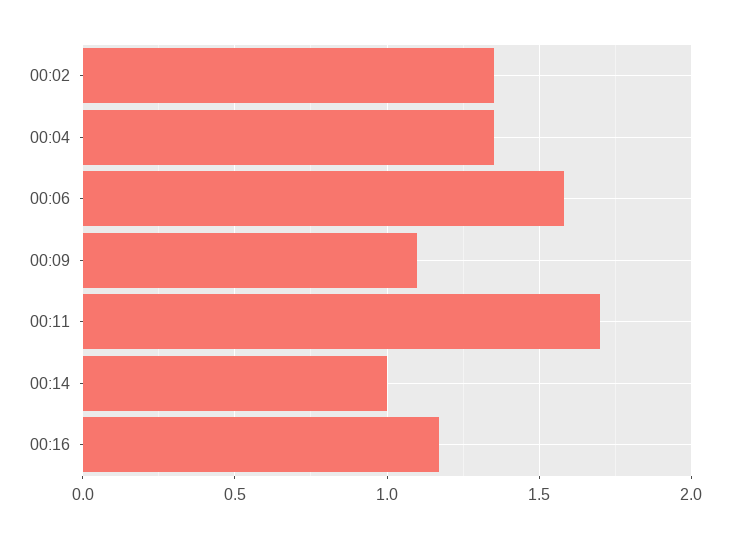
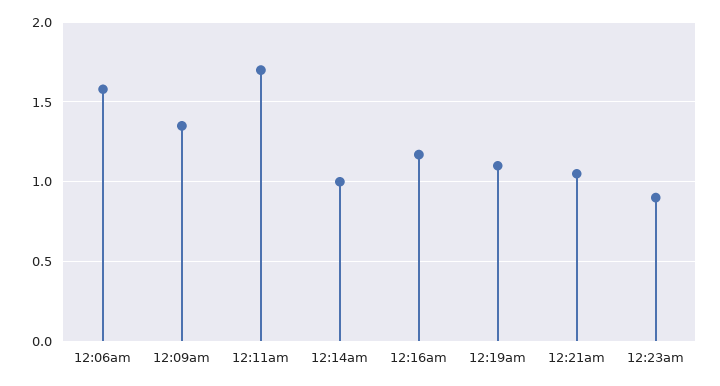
00:02: 1.35 -> none
00:04: 1.35 -> none
00:09: 1.1 -> 1.35
12:19am: none -> 1.1
12:21am: none -> 1.05
12:23am: none -> 0.9

